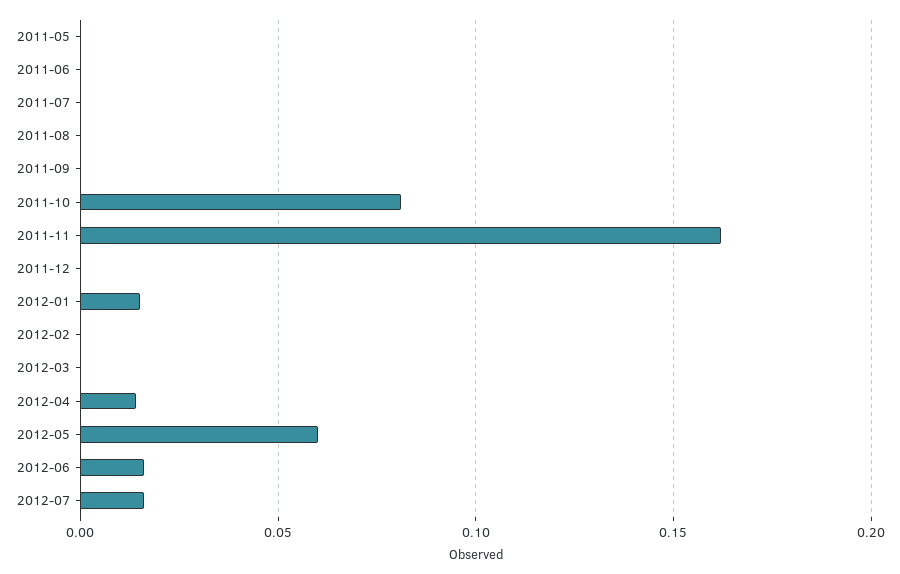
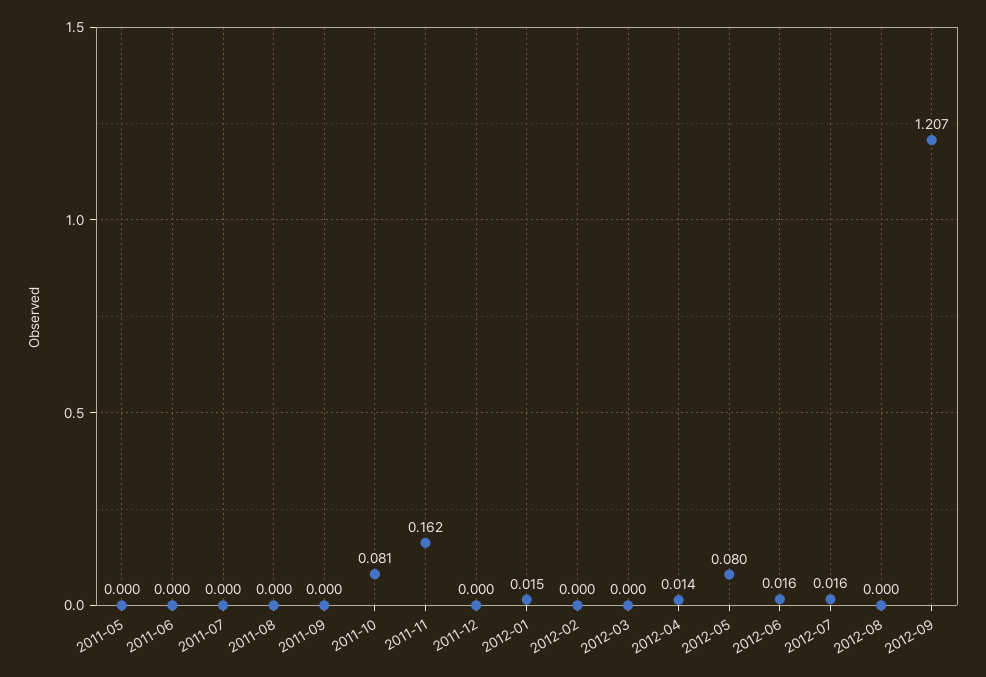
2012-05: 0.06 -> 0.08
2012-08: none -> 0
2012-09: none -> 1.207

